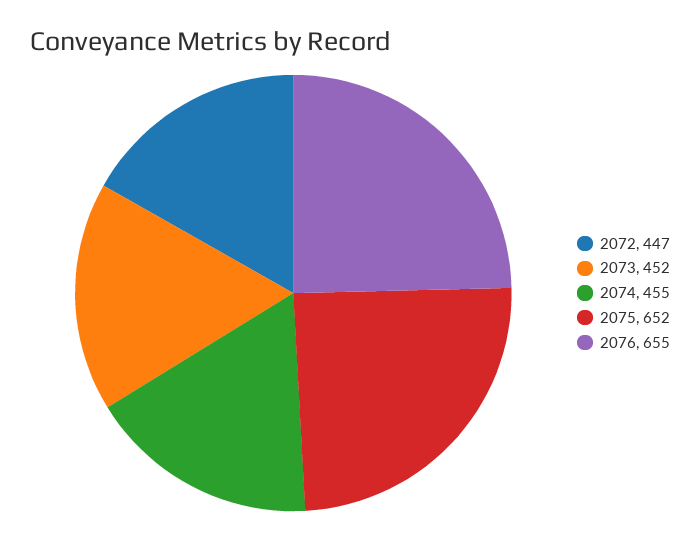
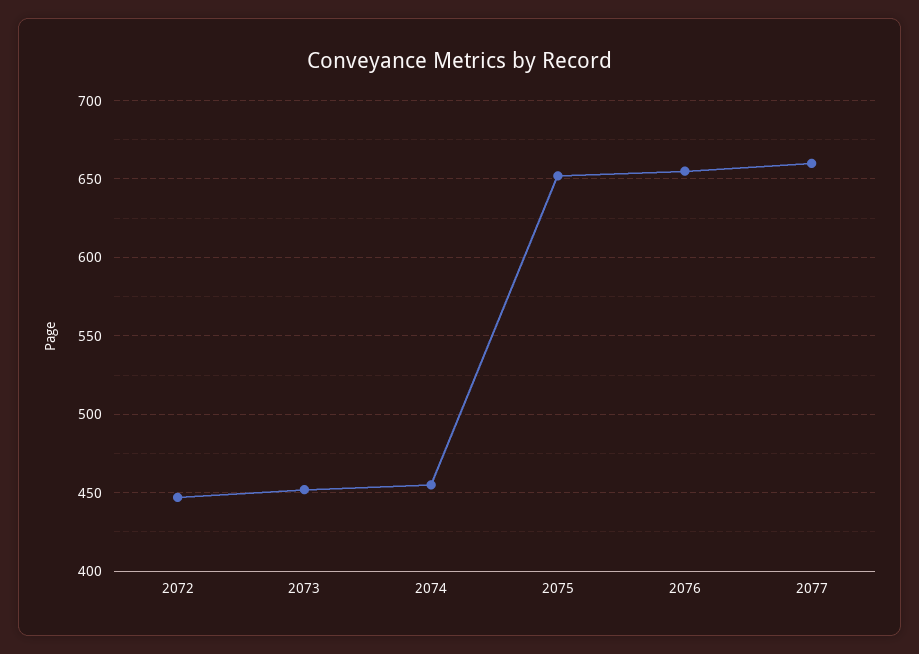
2077: none -> 660

